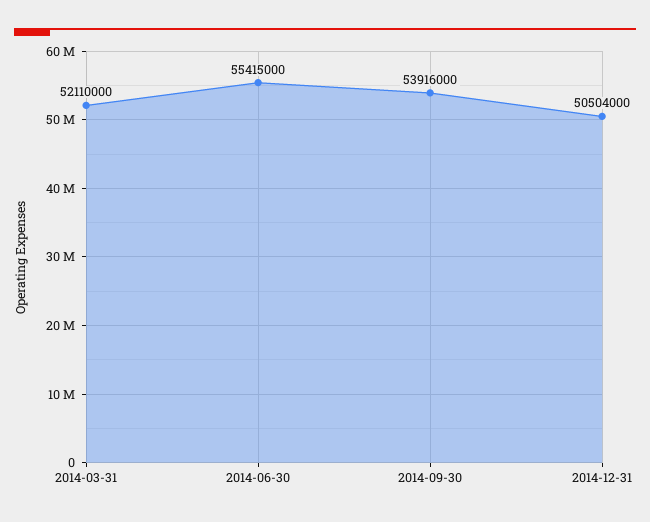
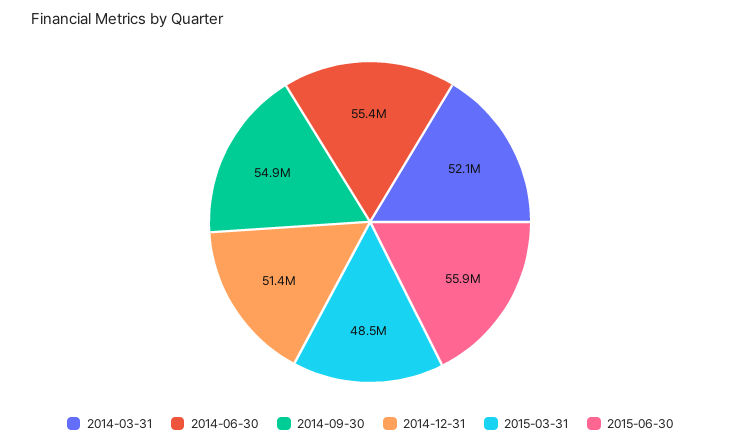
2014-09-30: 53916000 -> 54900000
2014-12-31: 50504000 -> 51400000
2015-03-31: none -> 48500000
2015-06-30: none -> 55900000

